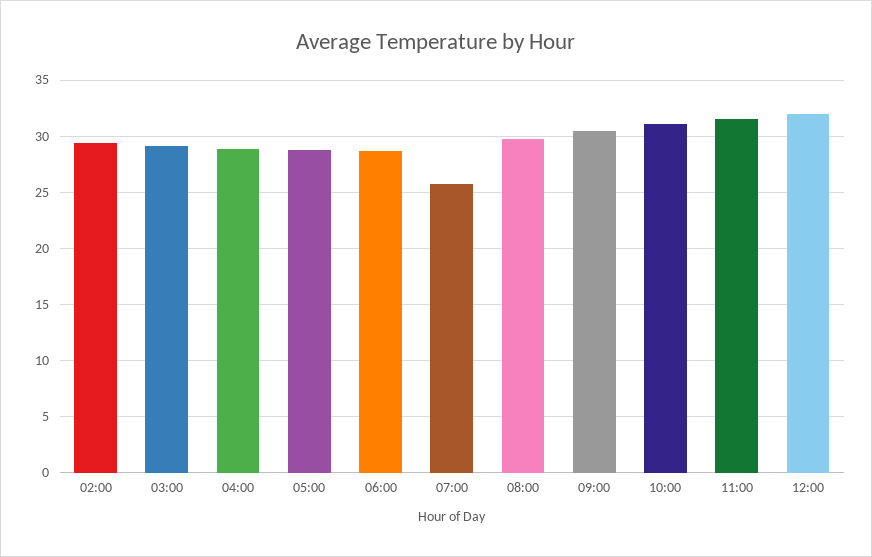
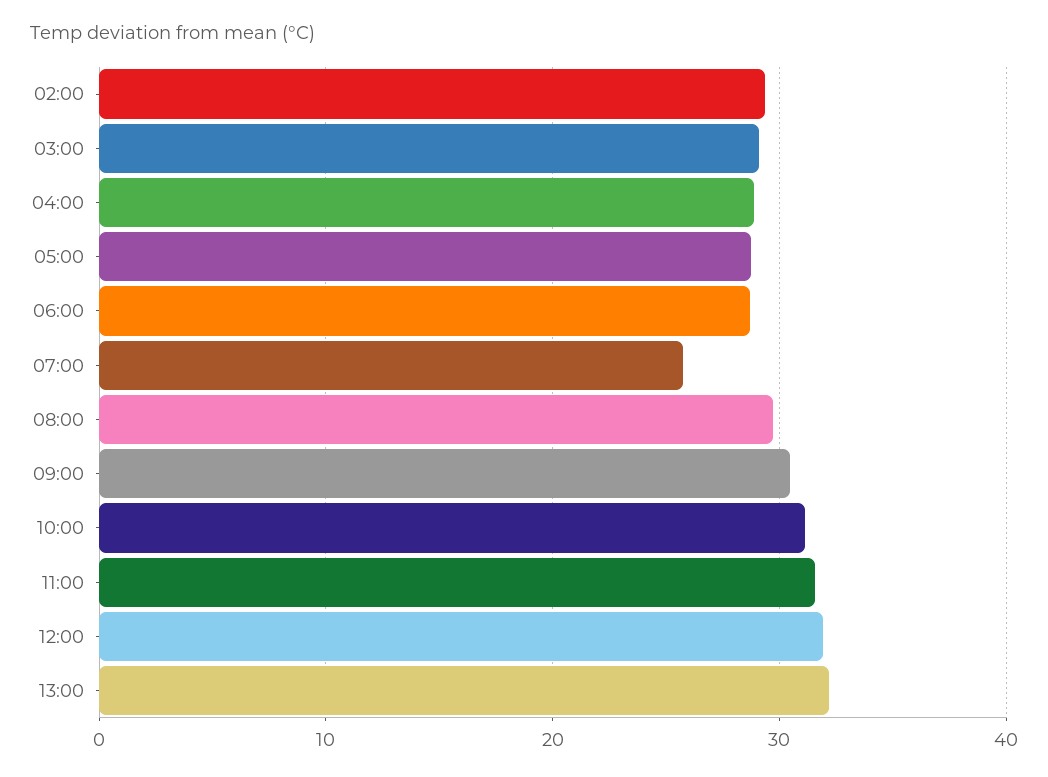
13:00: none -> 32

